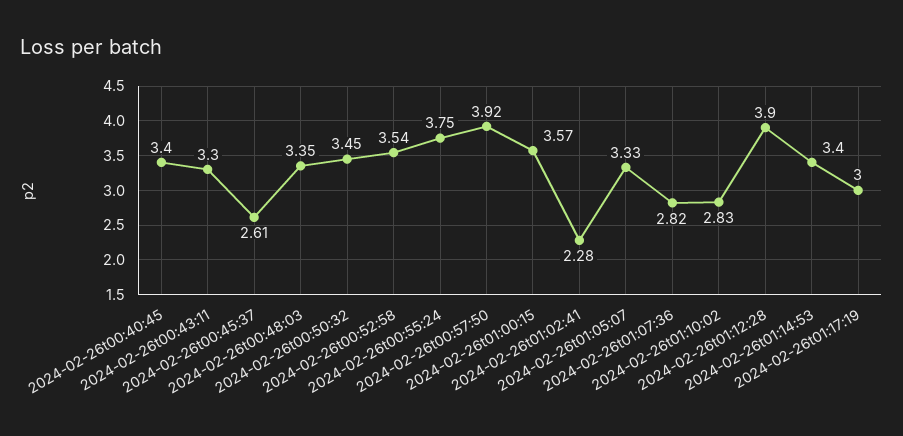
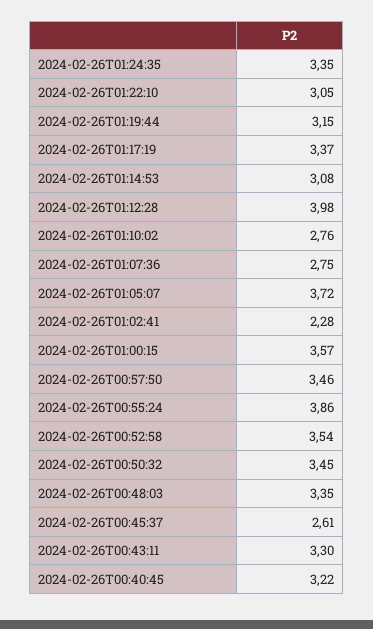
2024-02-26t00:40:45: 3.4 -> 3.22
2024-02-26t00:55:24: 3.75 -> 3.86
2024-02-26t00:57:50: 3.92 -> 3.46
2024-02-26t01:05:07: 3.33 -> 3.72
2024-02-26t01:07:36: 2.82 -> 2.75
2024-02-26t01:10:02: 2.83 -> 2.76
2024-02-26t01:12:28: 3.9 -> 3.98
2024-02-26t01:14:53: 3.4 -> 3.08
2024-02-26t01:17:19: 3 -> 3.37
2024-02-26T01:24:35: none -> 3.35
2024-02-26T01:22:10: none -> 3.05
2024-02-26T01:19:44: none -> 3.15

